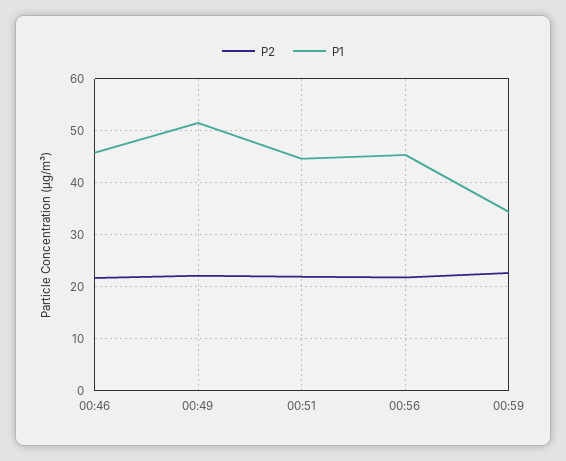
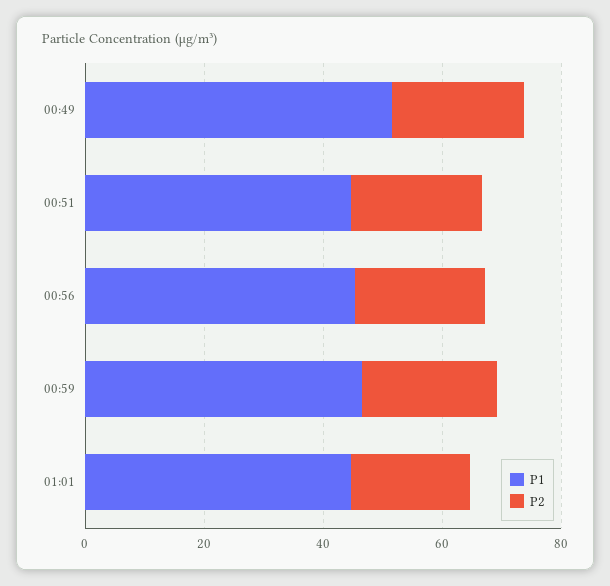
P2, 00:46: 22 -> none
P1, 00:46: 46 -> none
P1, 00:59: 34 -> 45
P1, 01:01: none -> 45
P2, 01:01: none -> 20

